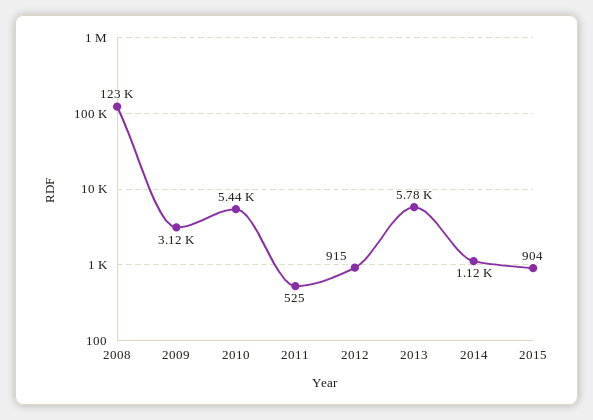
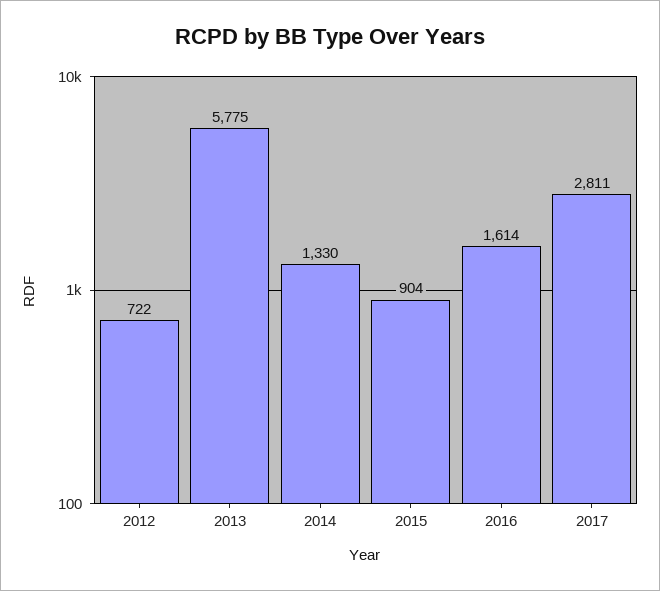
2008: 123000 -> none
2009: 3120 -> none
2010: 5440 -> none
2011: 525 -> none
2012: 915 -> 722
2014: 1120 -> 1330
2016: none -> 1614
2017: none -> 2811

